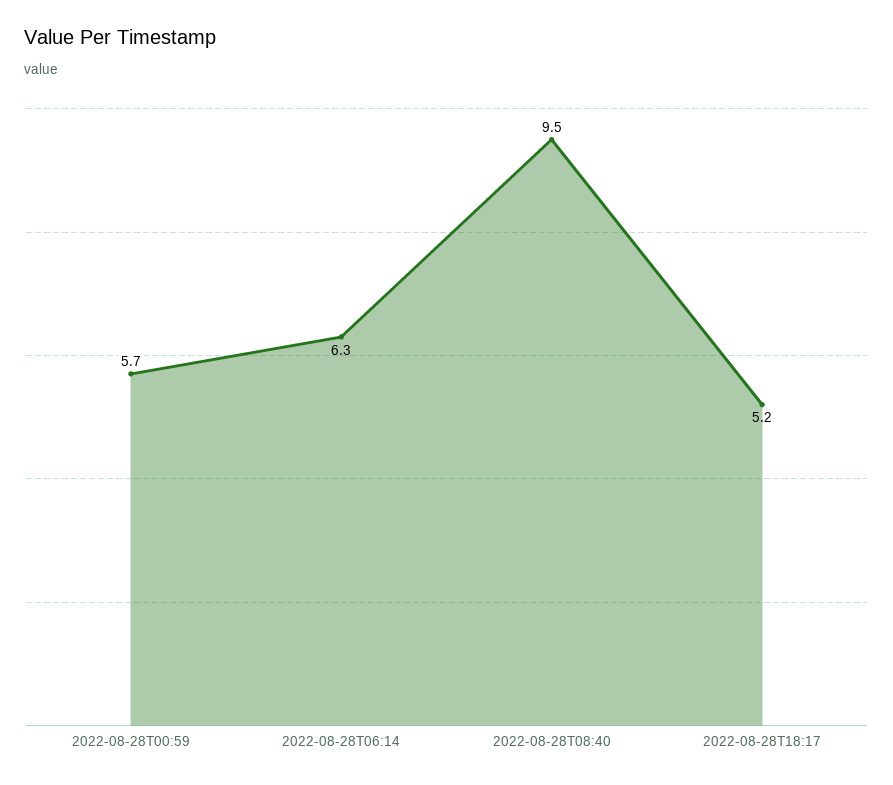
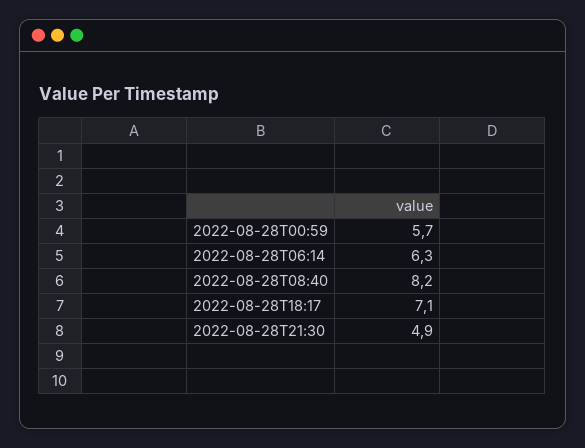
2022-08-28T08:40: 9.5 -> 8.2
2022-08-28T18:17: 5.2 -> 7.1
2022-08-28T21:30: none -> 4.9

